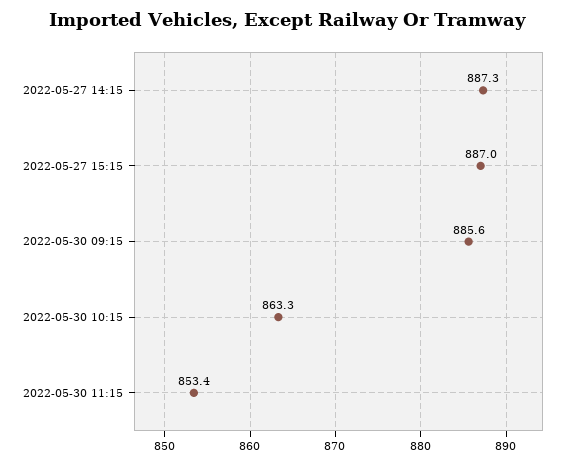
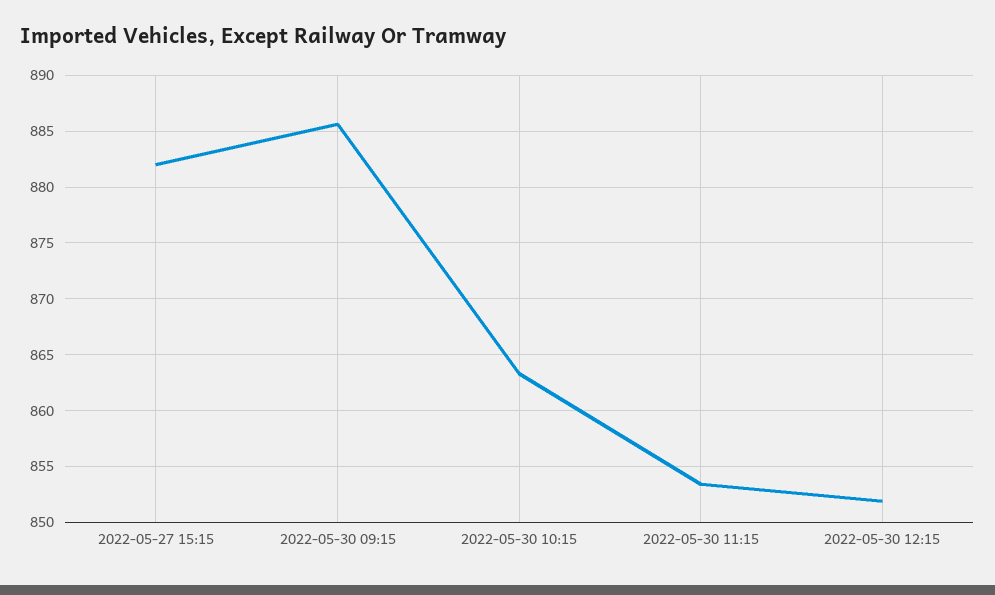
2022-05-27 14:15: 887.3 -> none
2022-05-27 15:15: 887 -> 882
2022-05-30 12:15: none -> 852

